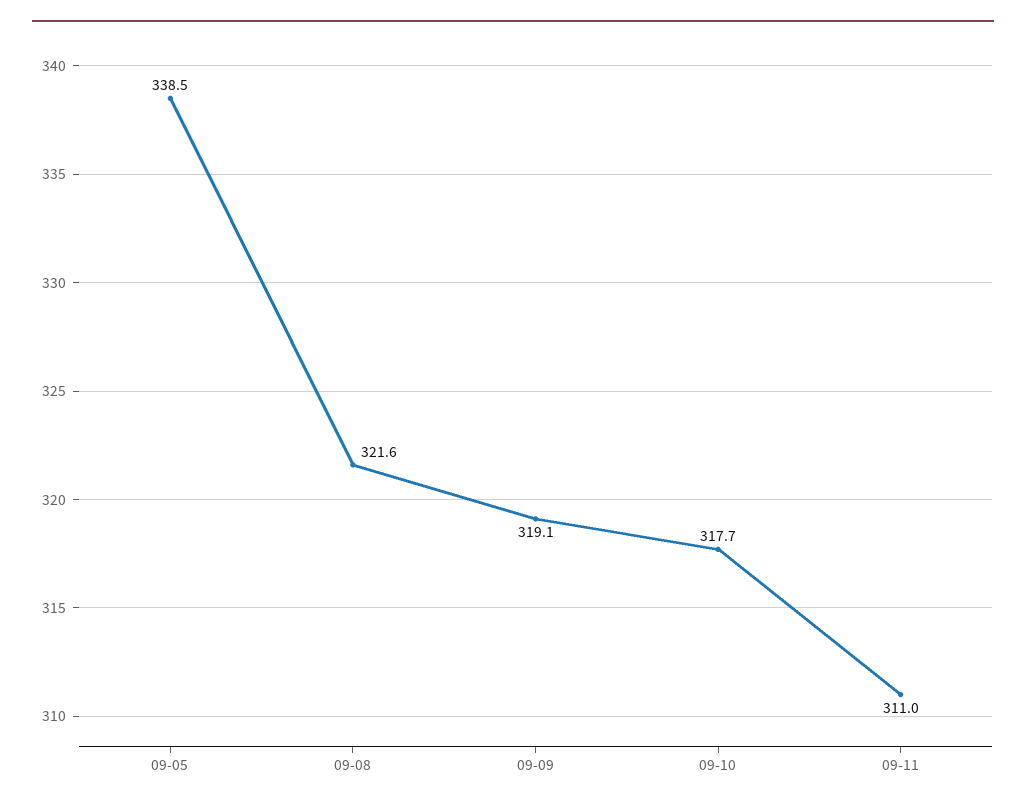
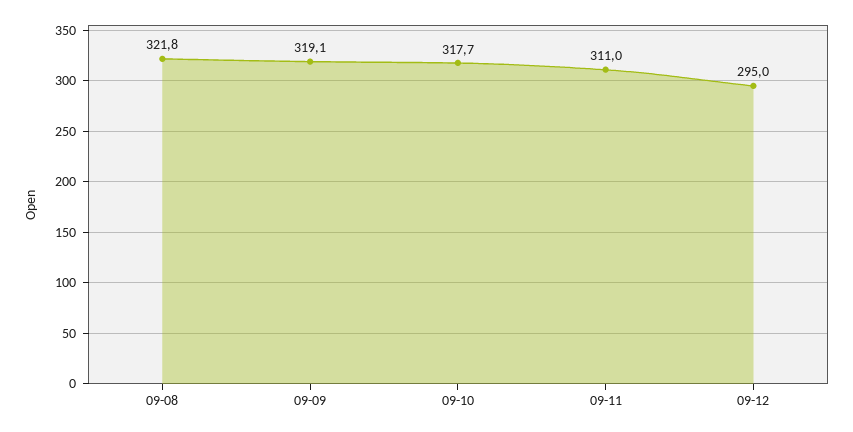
09-05: 338.5 -> none
09-08: 321.6 -> 321.8
09-12: none -> 295

